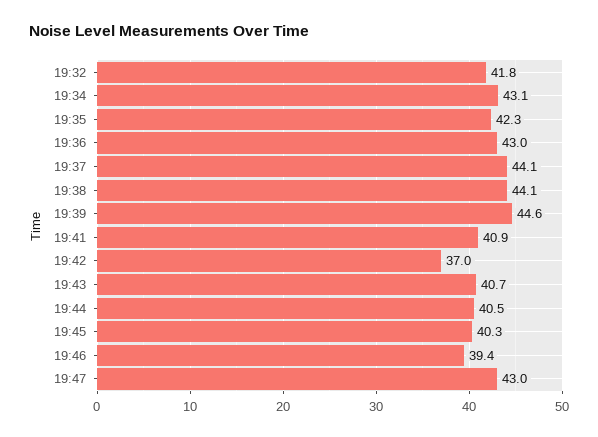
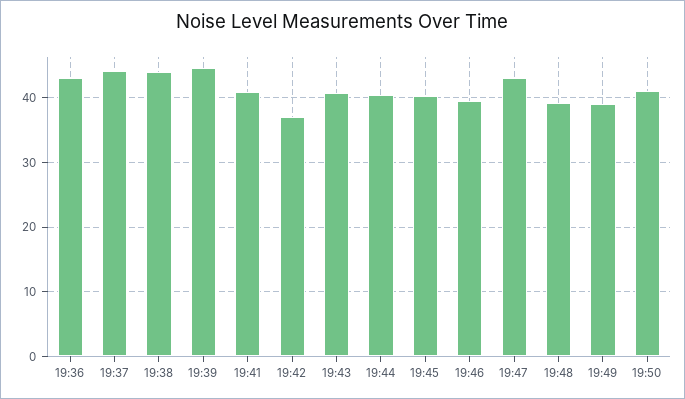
19:32: 41.8 -> none
19:34: 43.1 -> none
19:35: 42.3 -> none
19:48: none -> 39
19:49: none -> 39
19:50: none -> 41

